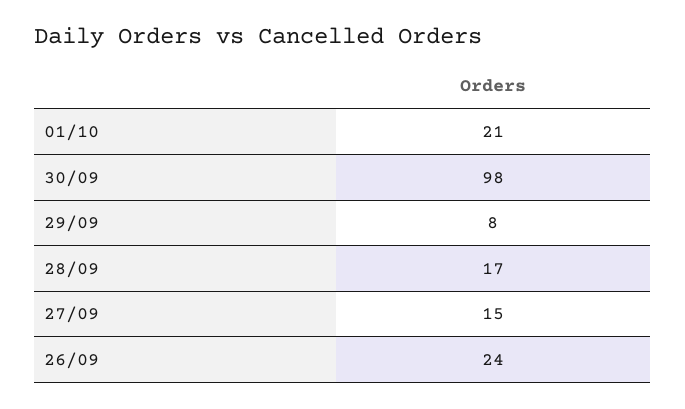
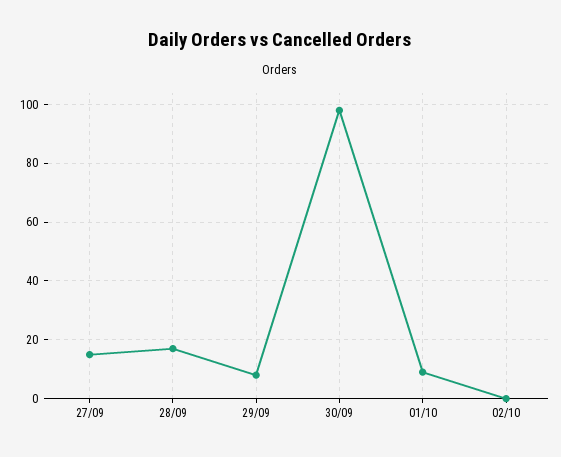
01/10: 21 -> 10
26/09: 24 -> none
02/10: none -> 0

